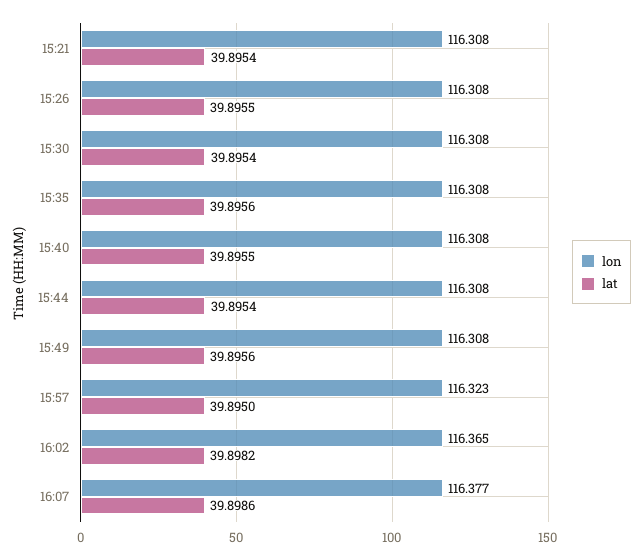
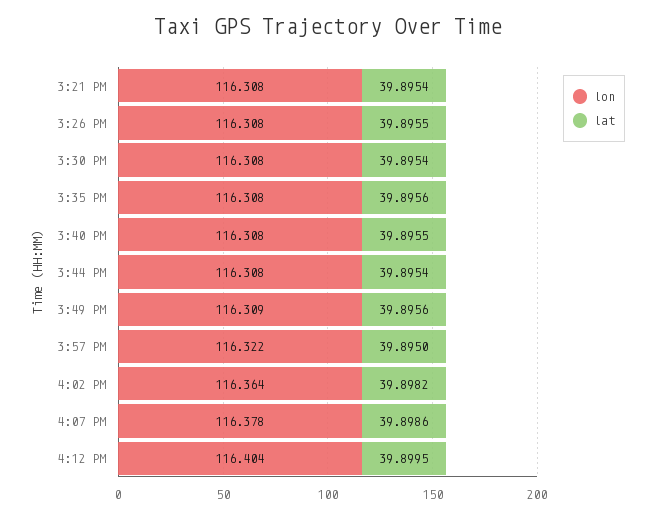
lon, 15:49: 116.308 -> 116.309
lon, 15:57: 116.323 -> 116.322
lon, 16:02: 116.365 -> 116.364
lon, 16:07: 116.377 -> 116.378
lon, 4:12 PM: none -> 116.404
lat, 4:12 PM: none -> 39.8995

